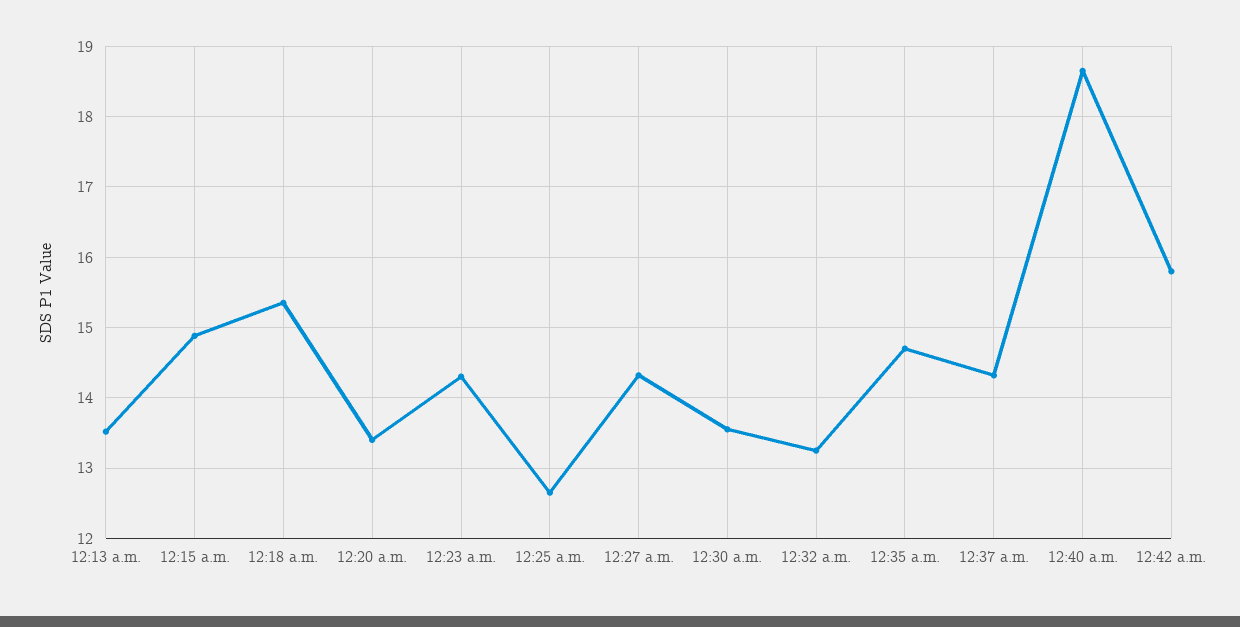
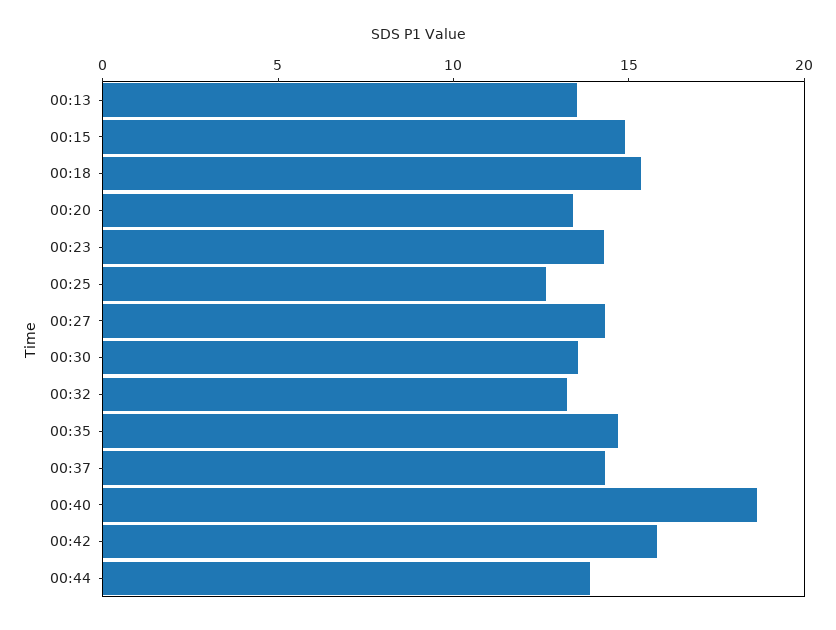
00:44: none -> 14

